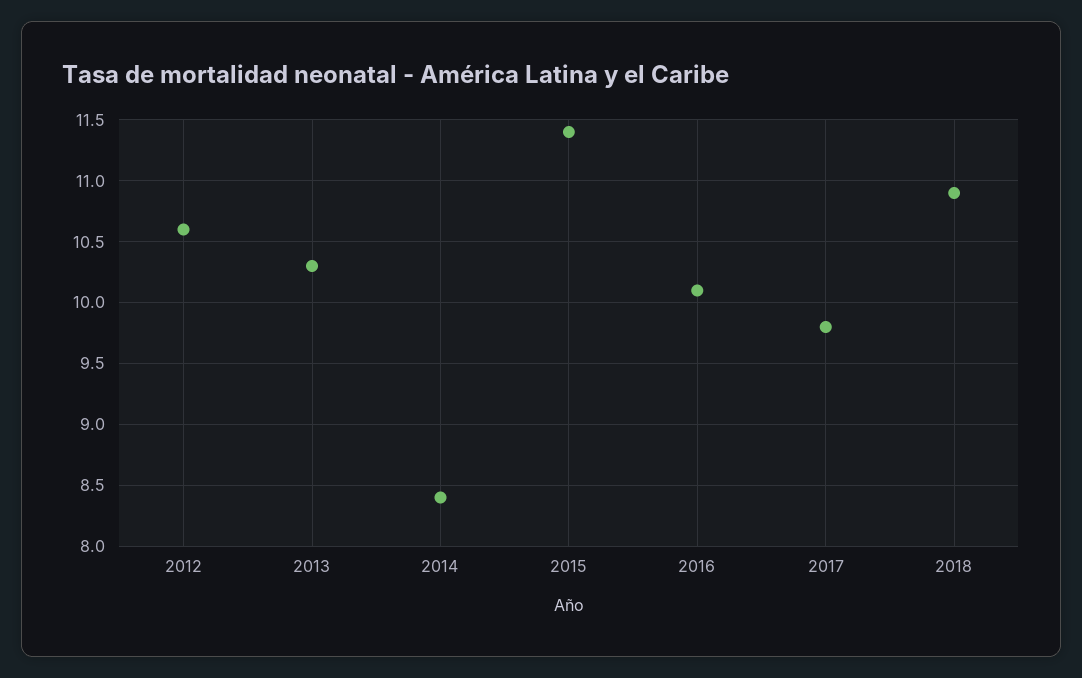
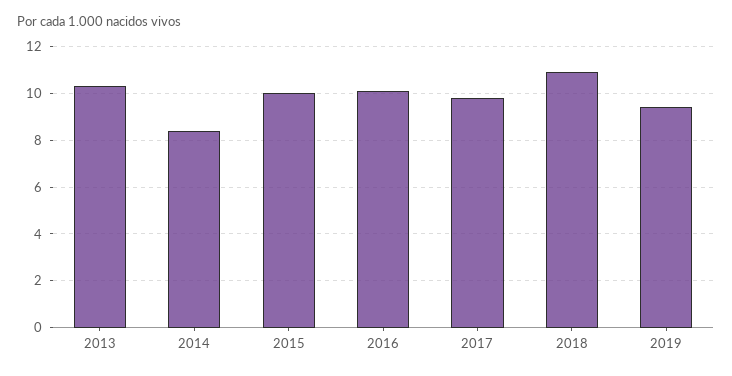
2012: 10.6 -> none
2015: 11.4 -> 10
2019: none -> 9.5

